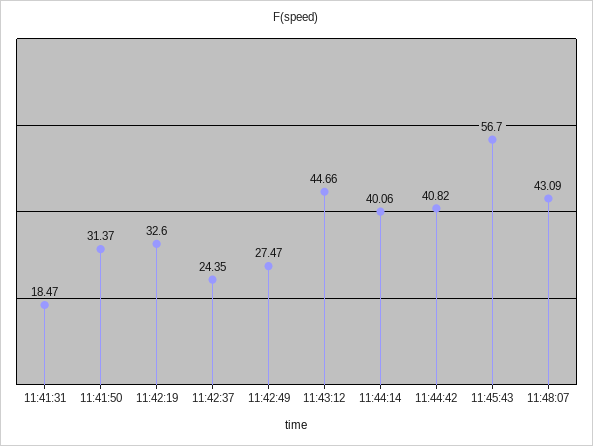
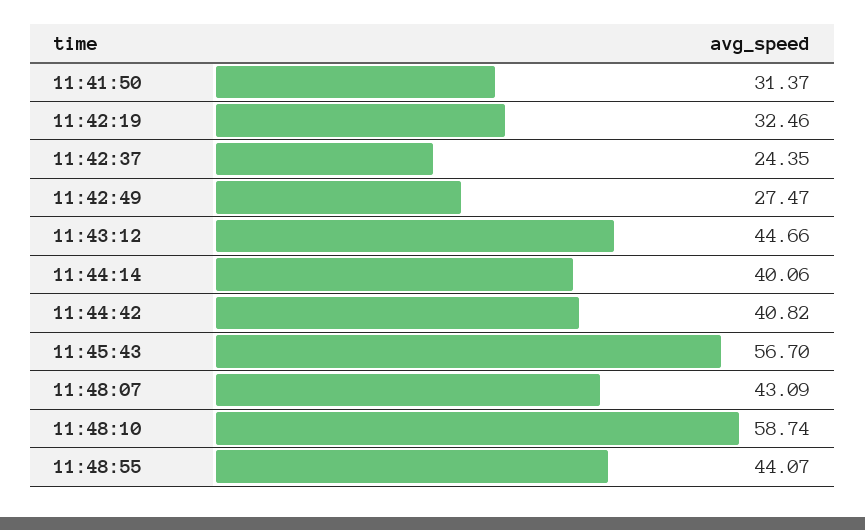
11:41:31: 18.47 -> none
11:42:19: 32.6 -> 32.46
11:48:10: none -> 58.74
11:48:55: none -> 44.07

